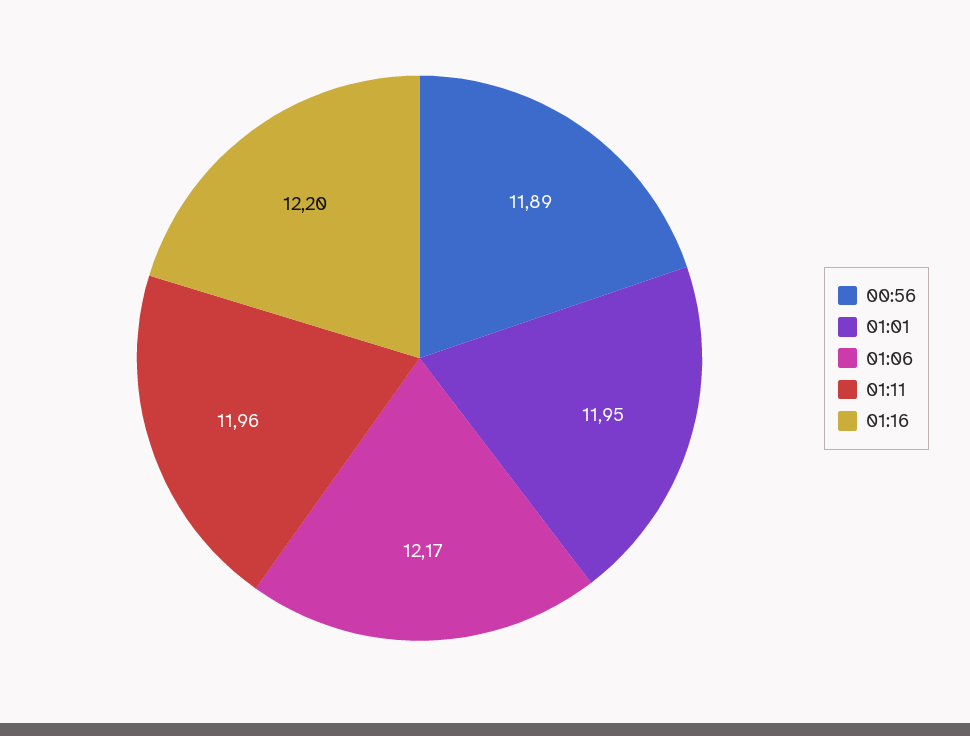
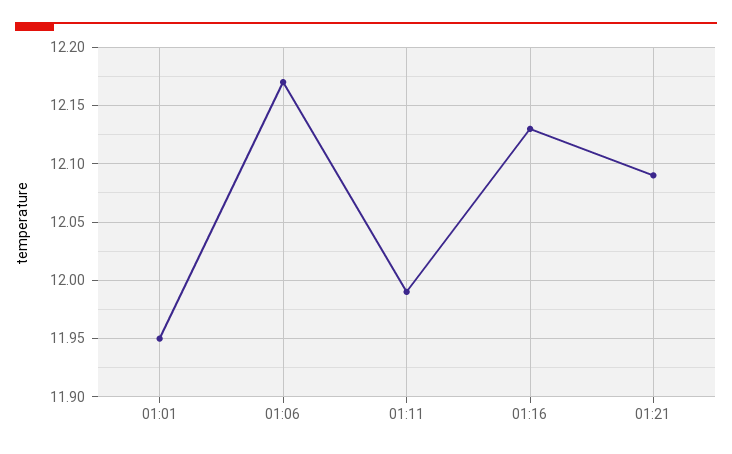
00:56: 11.89 -> none
01:11: 11.96 -> 11.99
01:16: 12.2 -> 12.13
01:21: none -> 12.09

